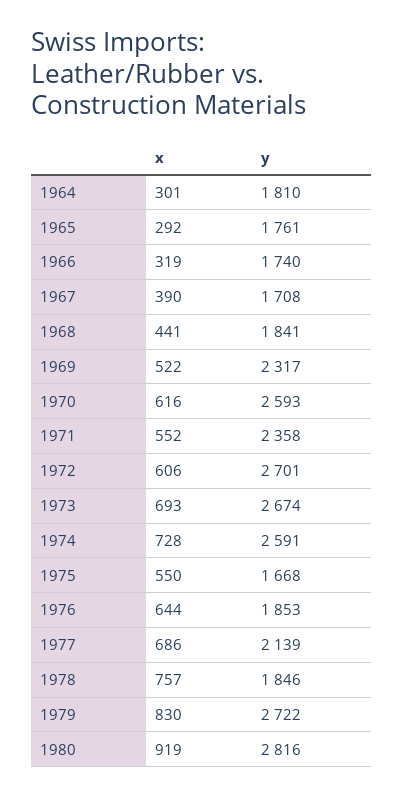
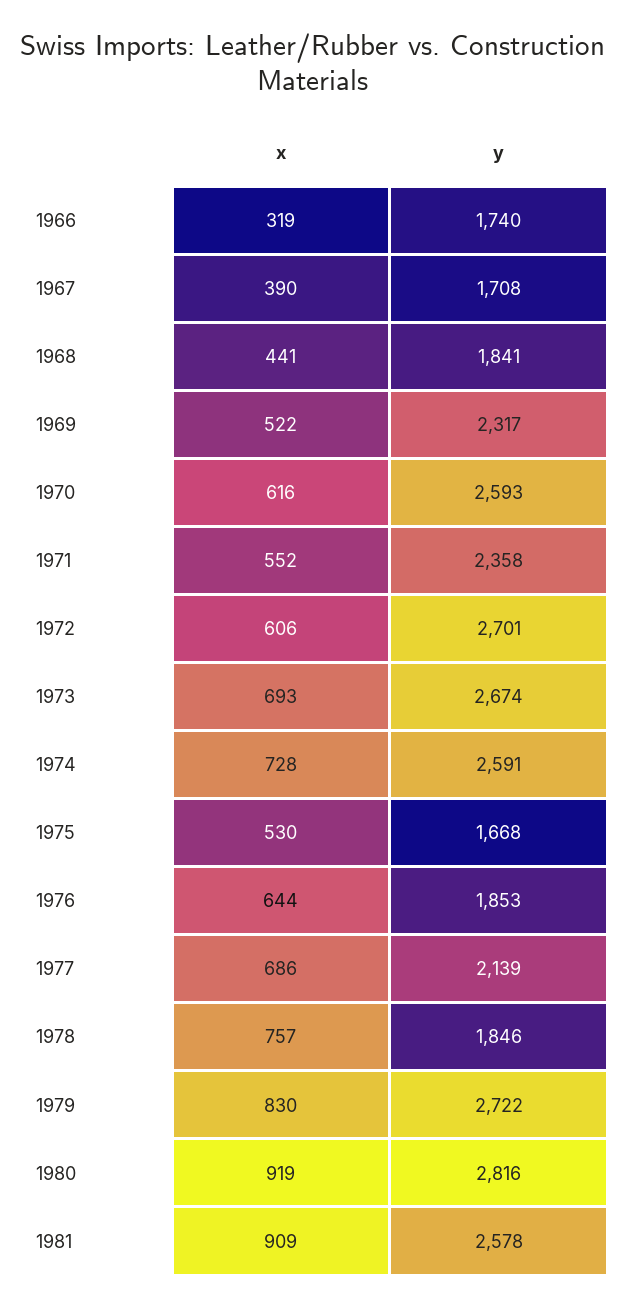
x, 1964: 301 -> none
y, 1964: 1810 -> none
x, 1965: 292 -> none
y, 1965: 1761 -> none
x, 1975: 550 -> 530
x, 1981: none -> 909
y, 1981: none -> 2578

